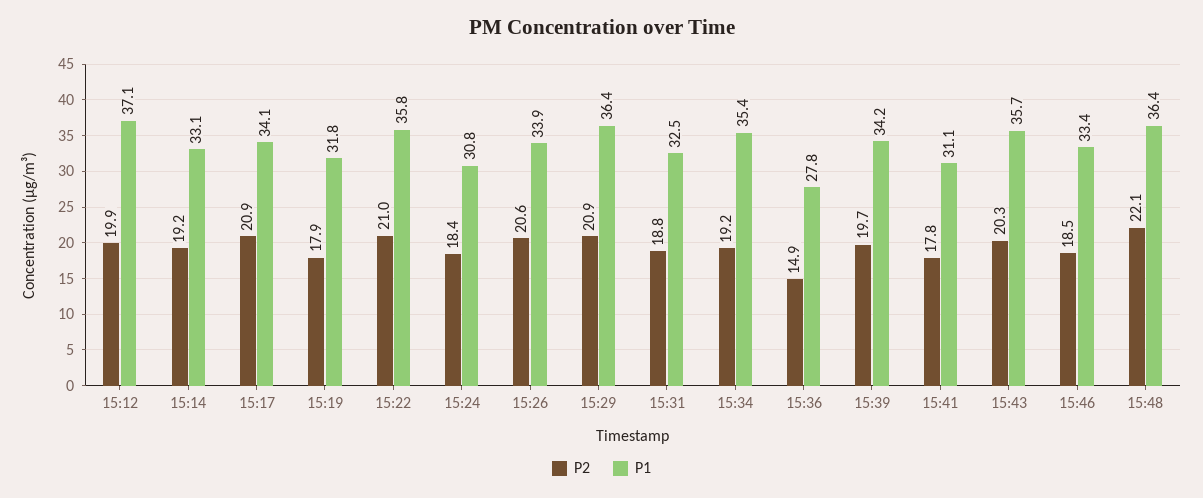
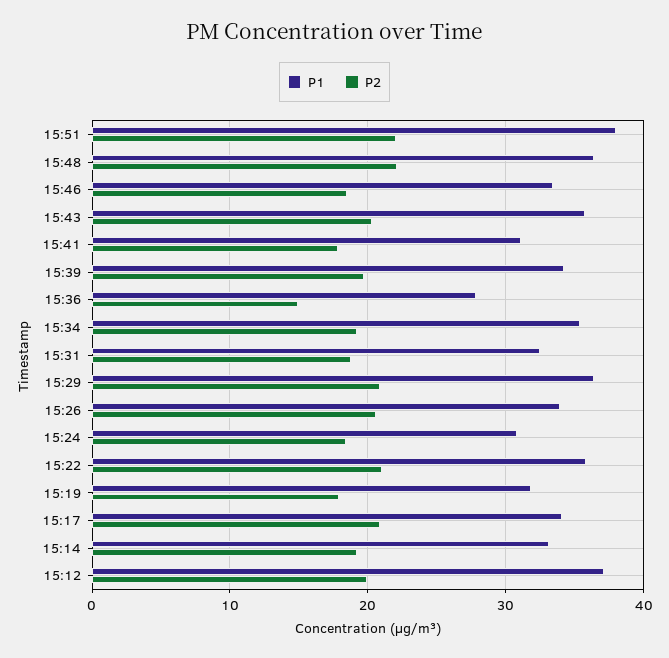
P1, 15:51: none -> 38
P2, 15:51: none -> 22

